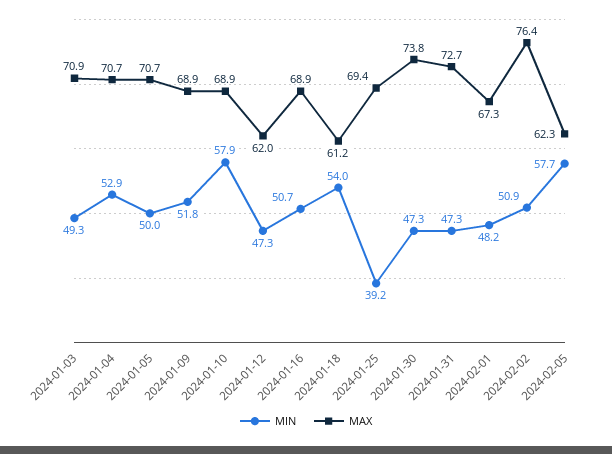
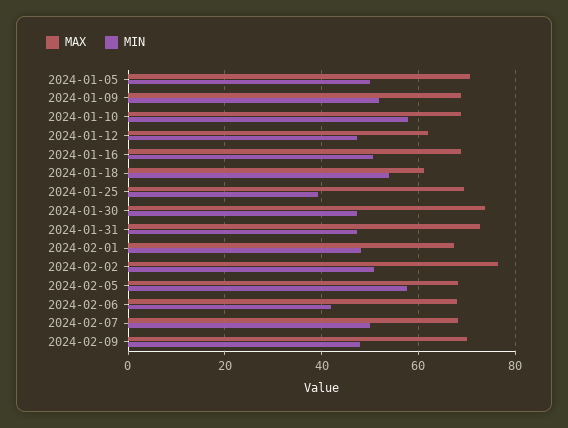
MIN, 2024-01-03: 49.3 -> none
MAX, 2024-01-03: 70.9 -> none
MIN, 2024-01-04: 52.9 -> none
MAX, 2024-01-04: 70.7 -> none
MAX, 2024-02-05: 62.3 -> 68
MAX, 2024-02-06: none -> 68
MIN, 2024-02-06: none -> 42
MAX, 2024-02-07: none -> 68
MIN, 2024-02-07: none -> 50
MAX, 2024-02-09: none -> 70
MIN, 2024-02-09: none -> 48

